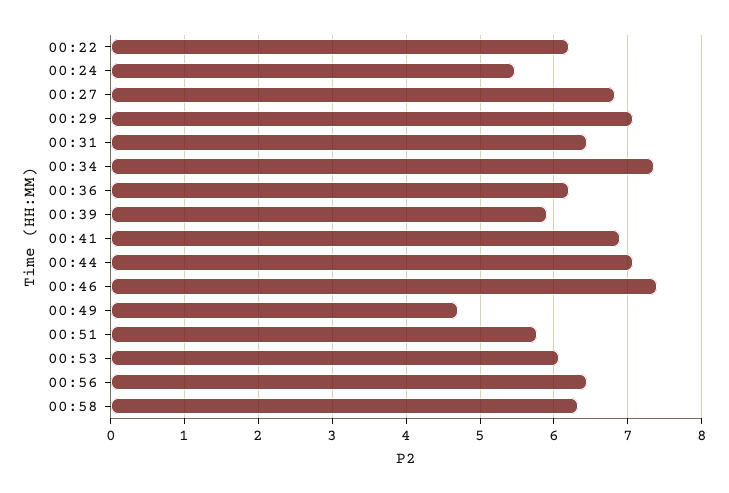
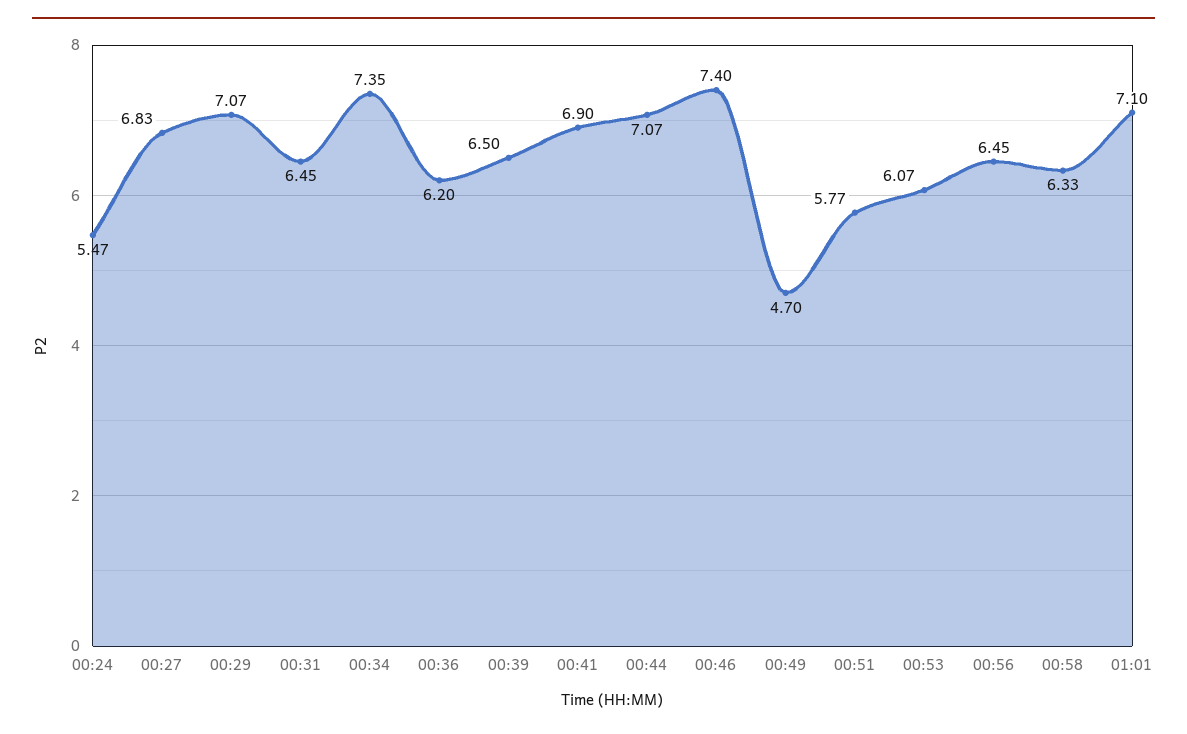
00:22: 6.2 -> none
00:39: 5.9 -> 6.5
01:01: none -> 7.1

